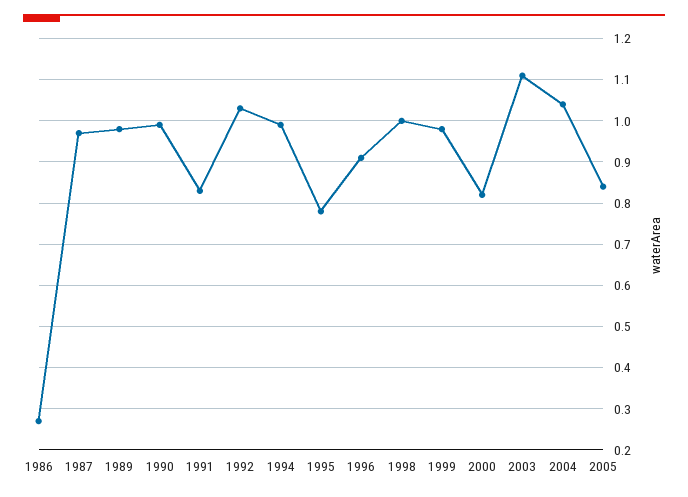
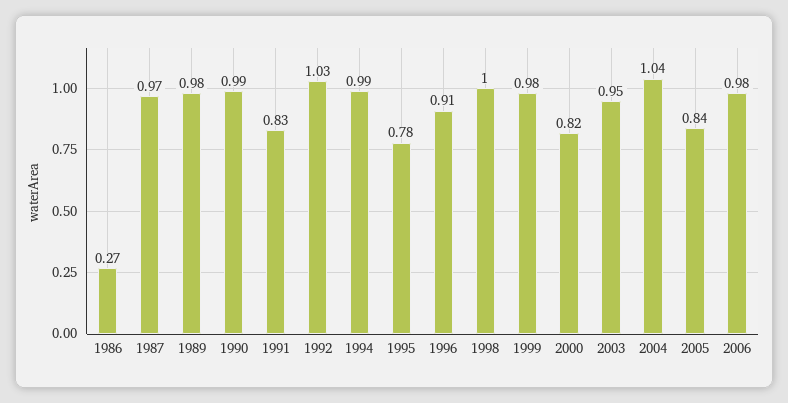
2003: 1.1 -> 0.95
2006: none -> 0.98

